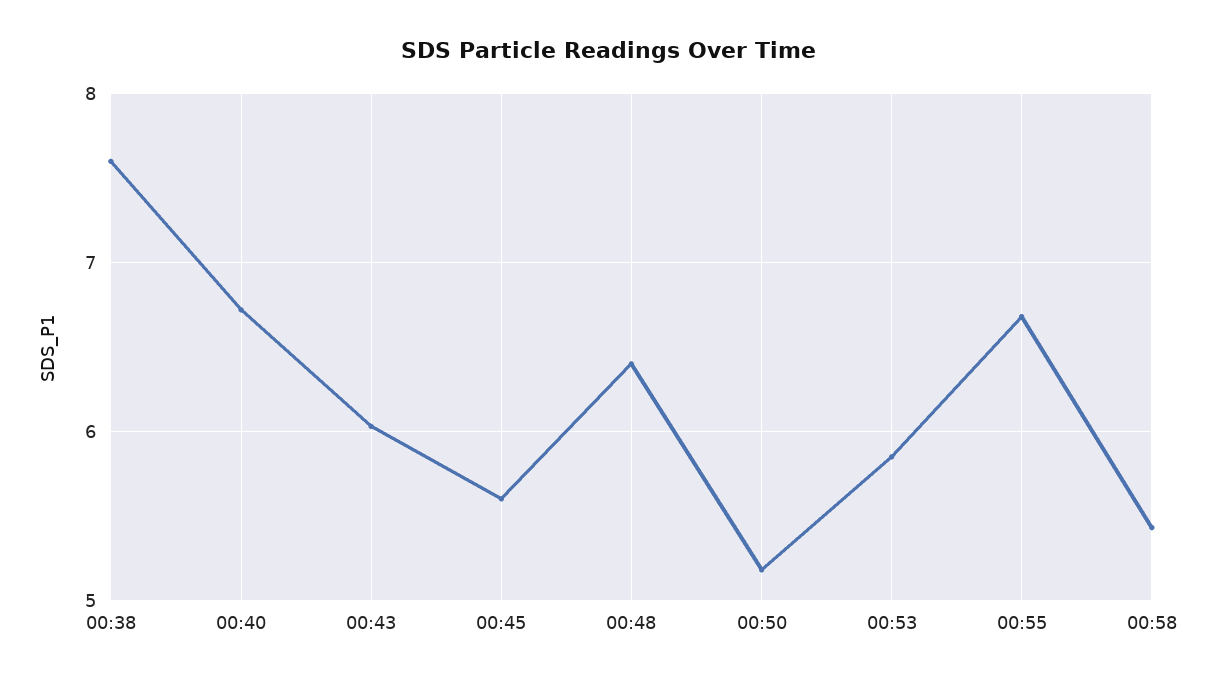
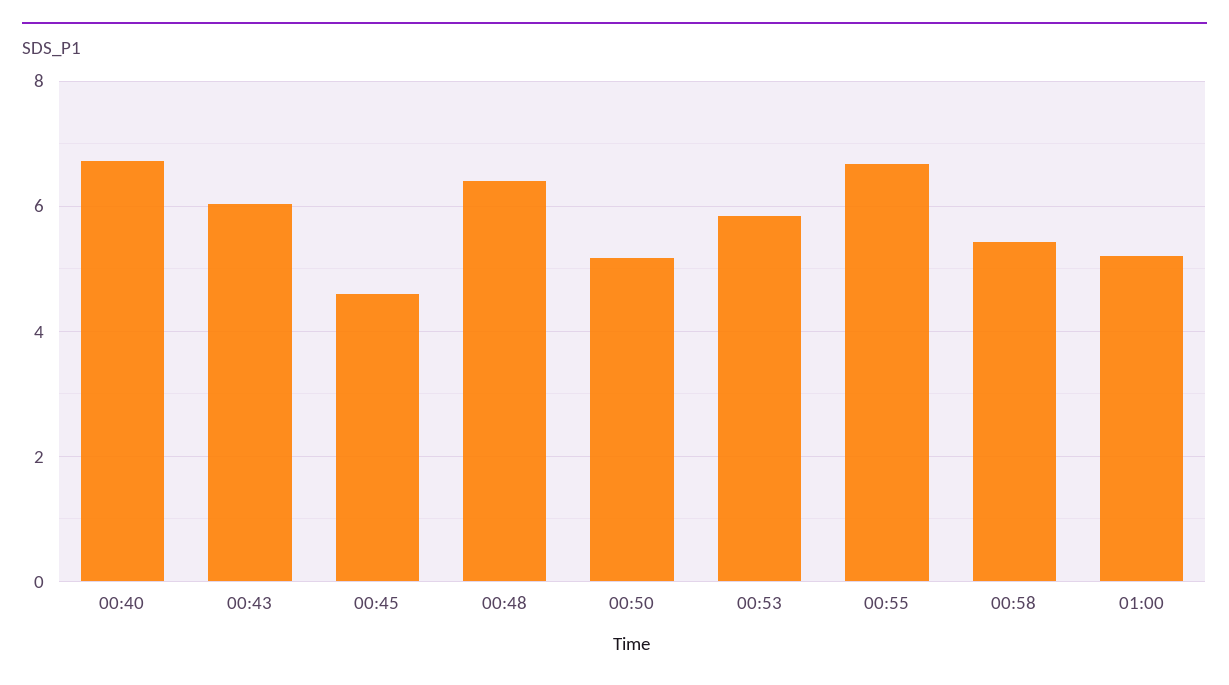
00:38: 7.6 -> none
00:45: 5.6 -> 4.6
01:00: none -> 5.2

